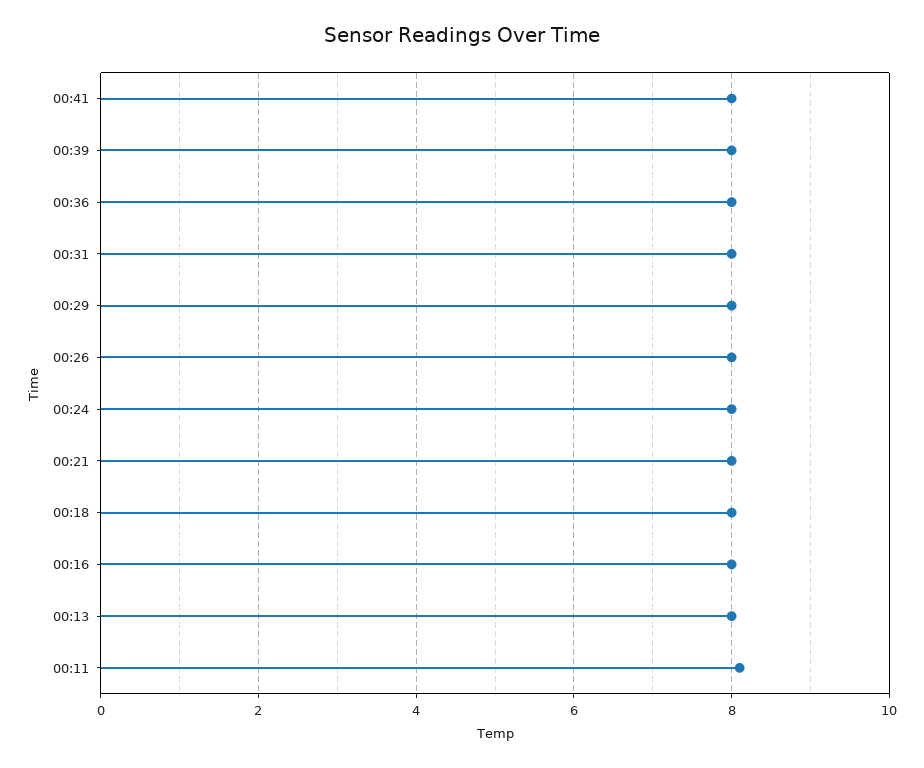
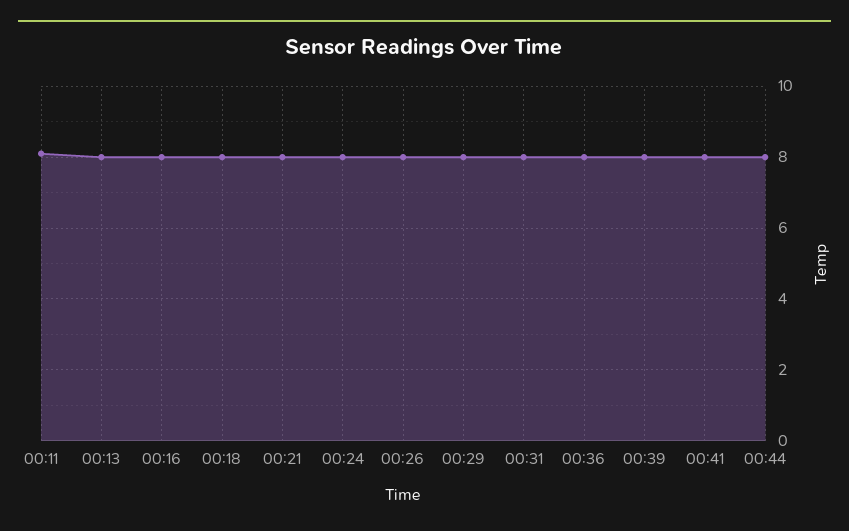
00:44: none -> 8

